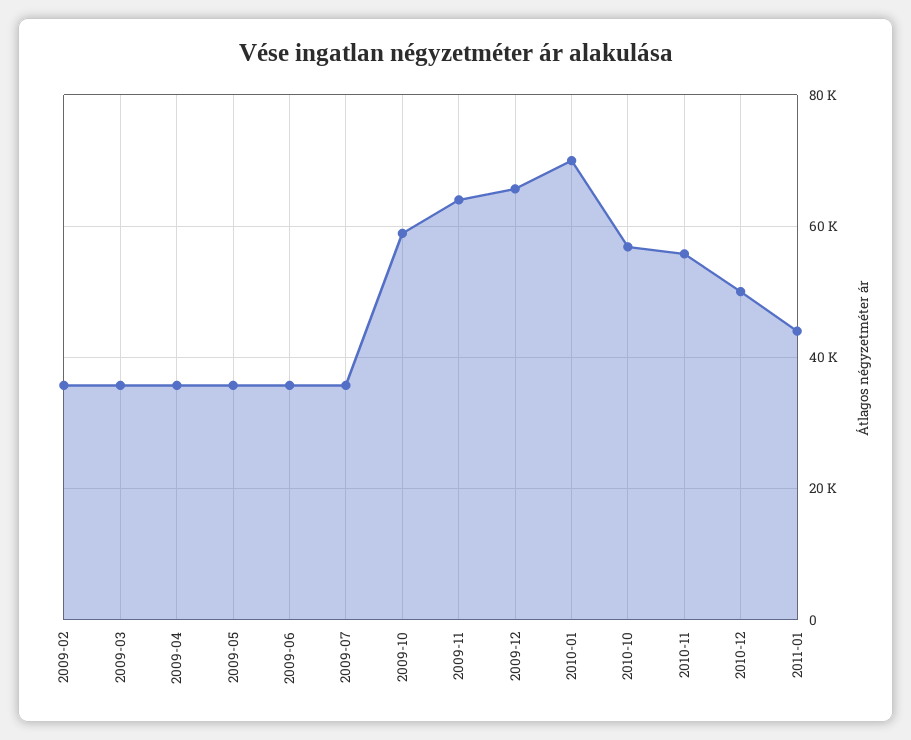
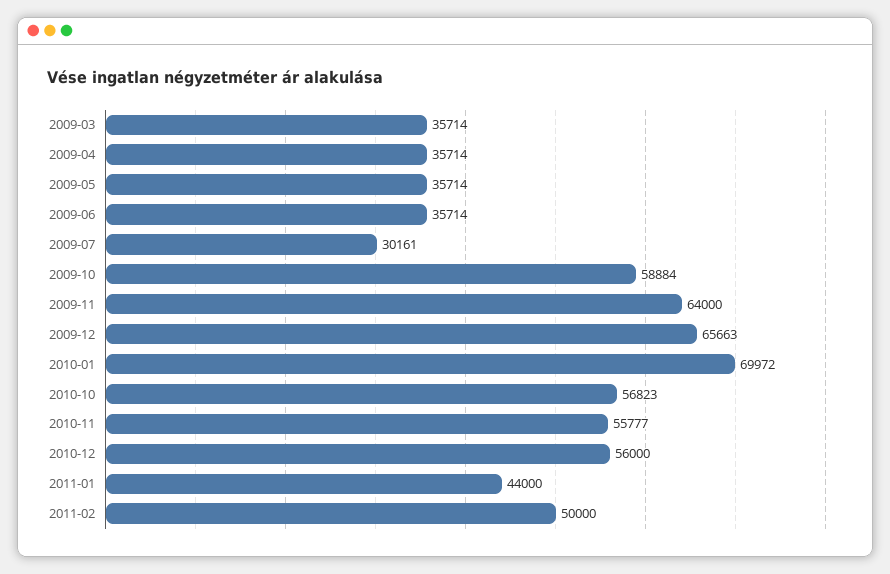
2009-02: 36000 -> none
2009-07: 36000 -> 30161
2010-12: 50000 -> 56000
2011-02: none -> 50000

